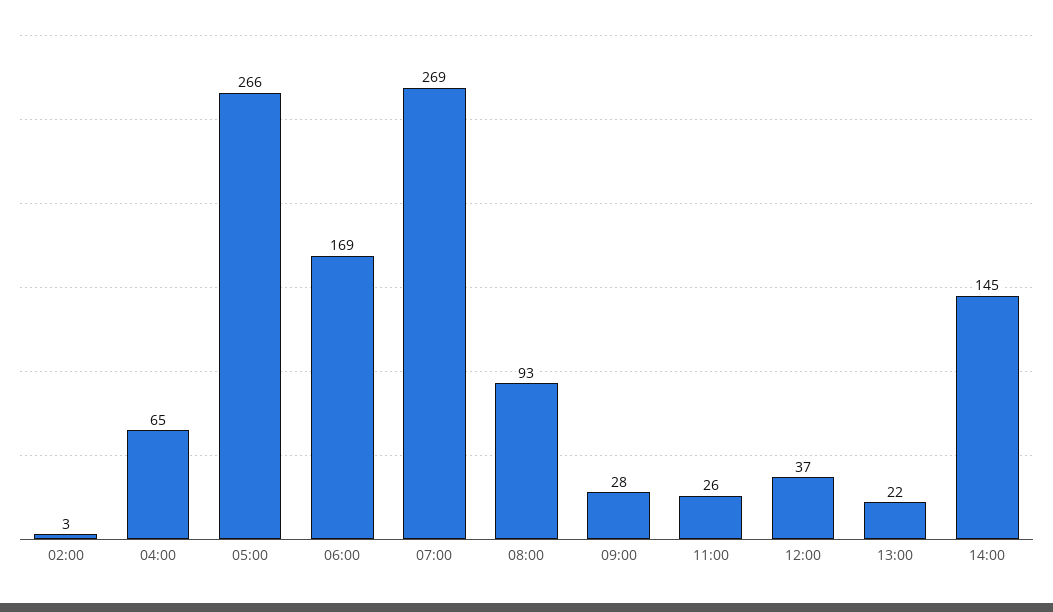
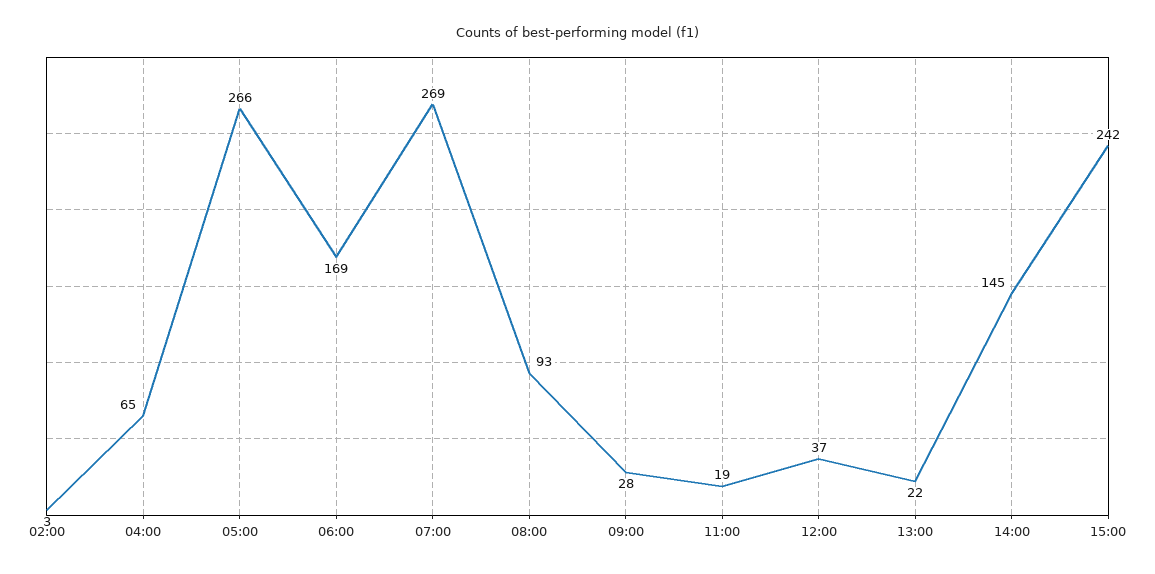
11:00: 26 -> 19
15:00: none -> 242

